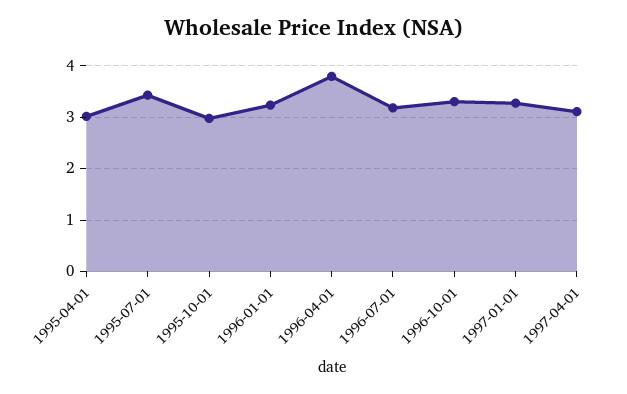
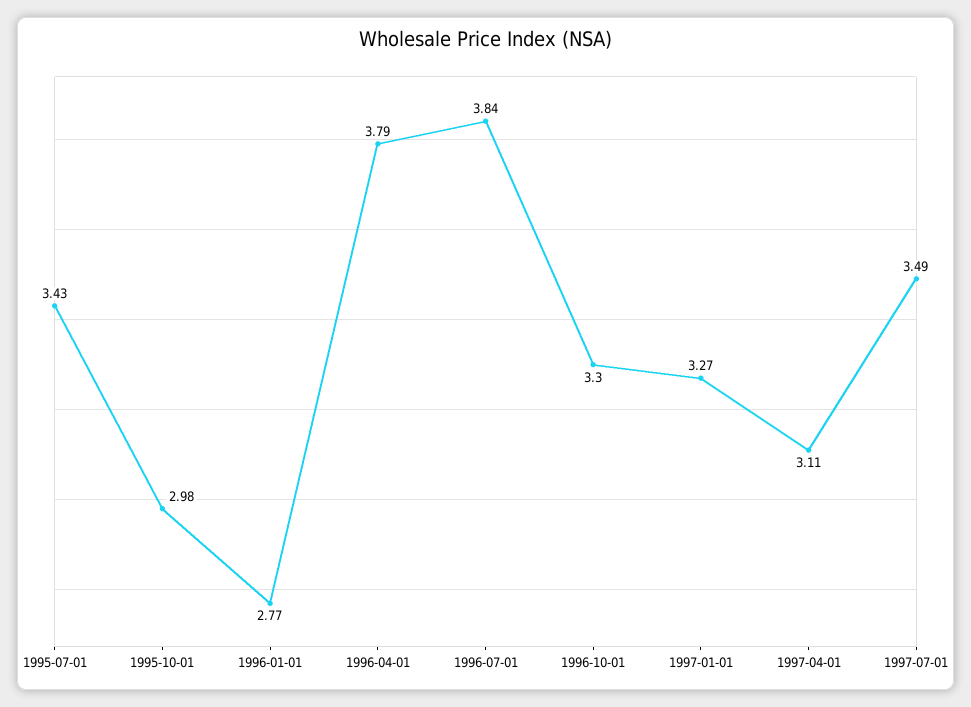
1995-04-01: 3 -> none
1996-01-01: 3.2 -> 2.77
1996-07-01: 3.2 -> 3.84
1997-07-01: none -> 3.49

